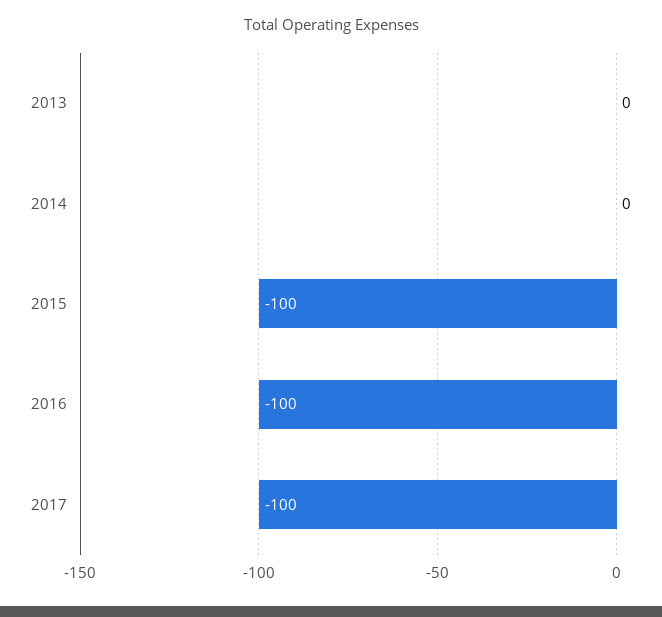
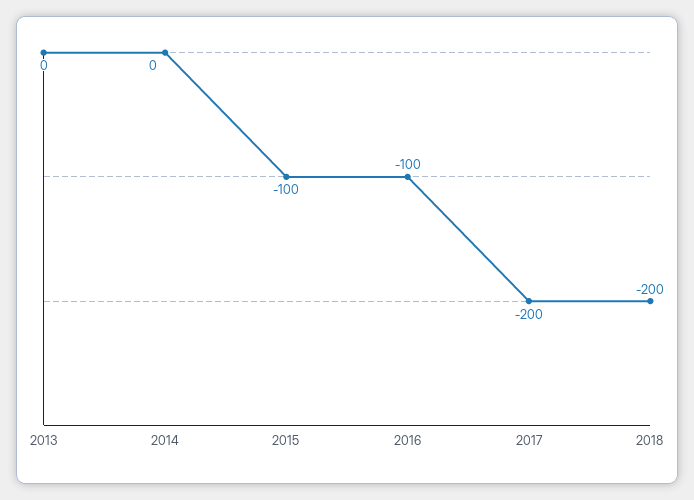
2017: -100 -> -200
2018: none -> -200

